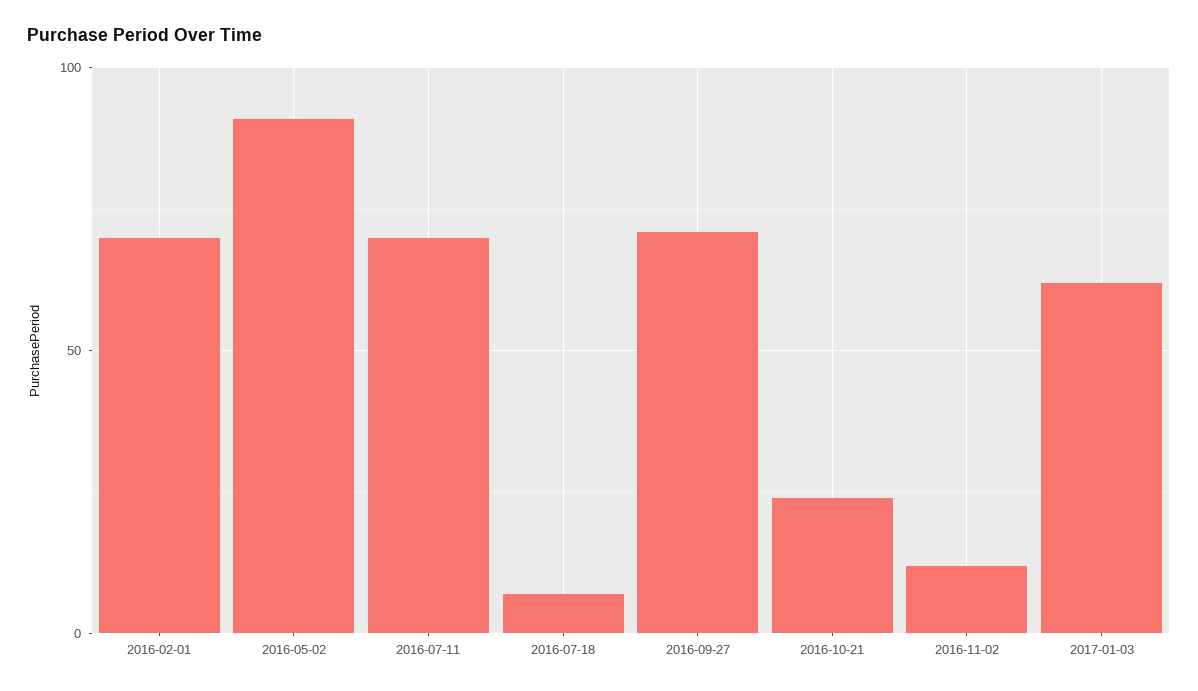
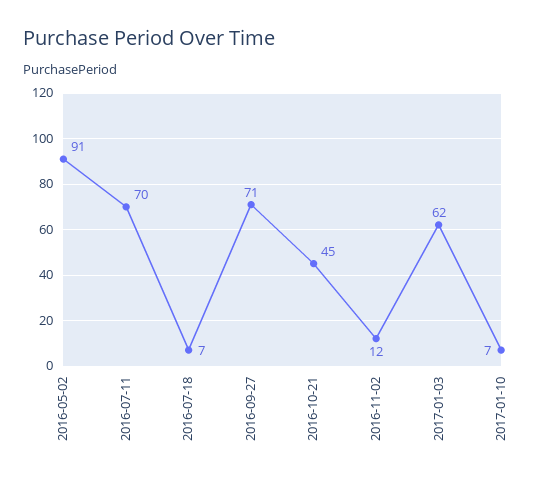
2016-02-01: 70 -> none
2016-10-21: 25 -> 45
2017-01-10: none -> 7

